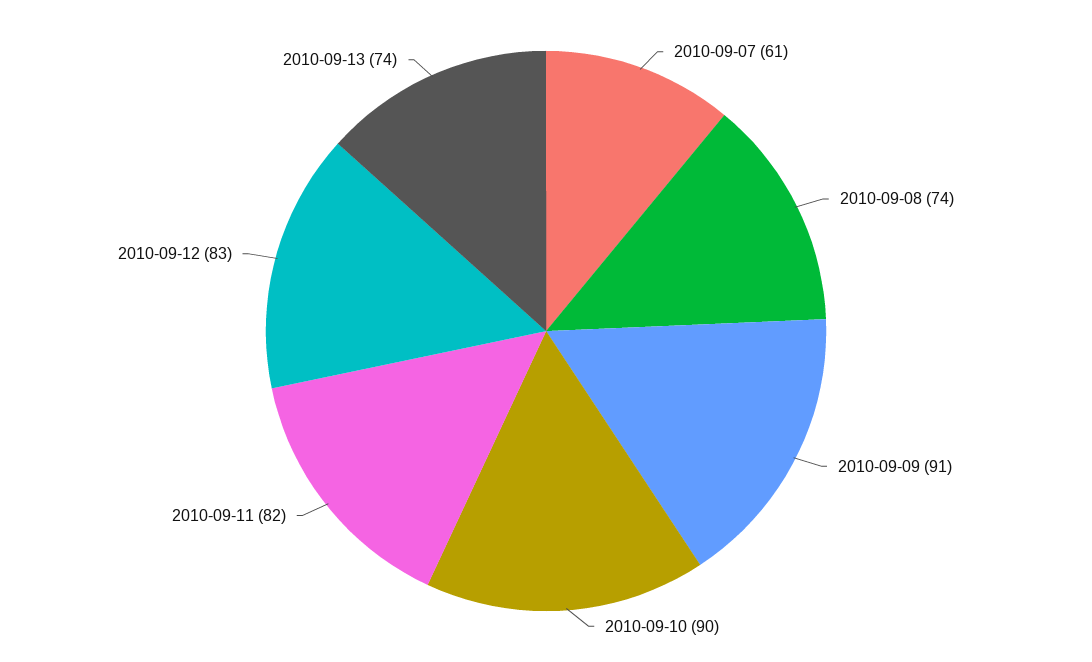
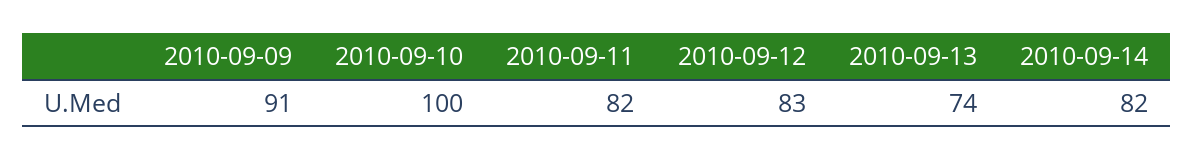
2010-09-07: 61 -> none
2010-09-08: 74 -> none
2010-09-10: 90 -> 100
2010-09-14: none -> 82

